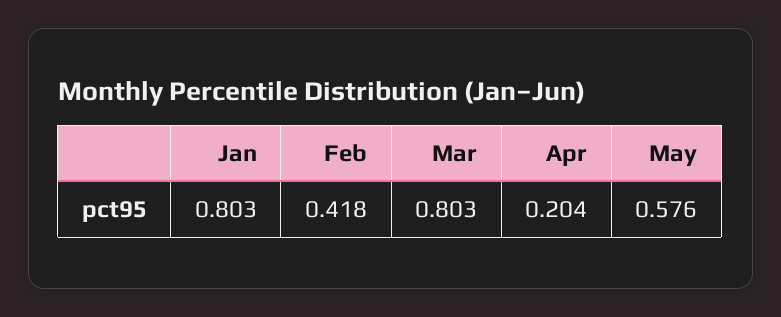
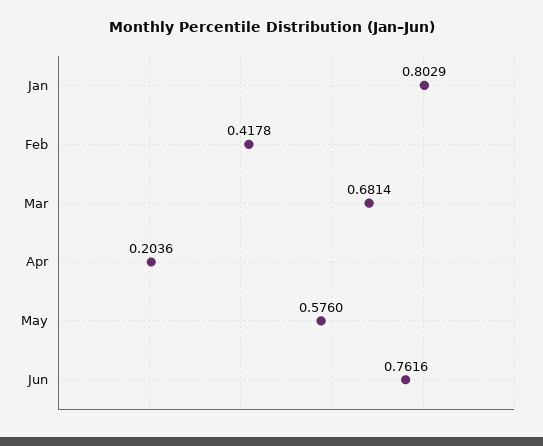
Mar: 0.803 -> 0.6814
Jun: none -> 0.7616

